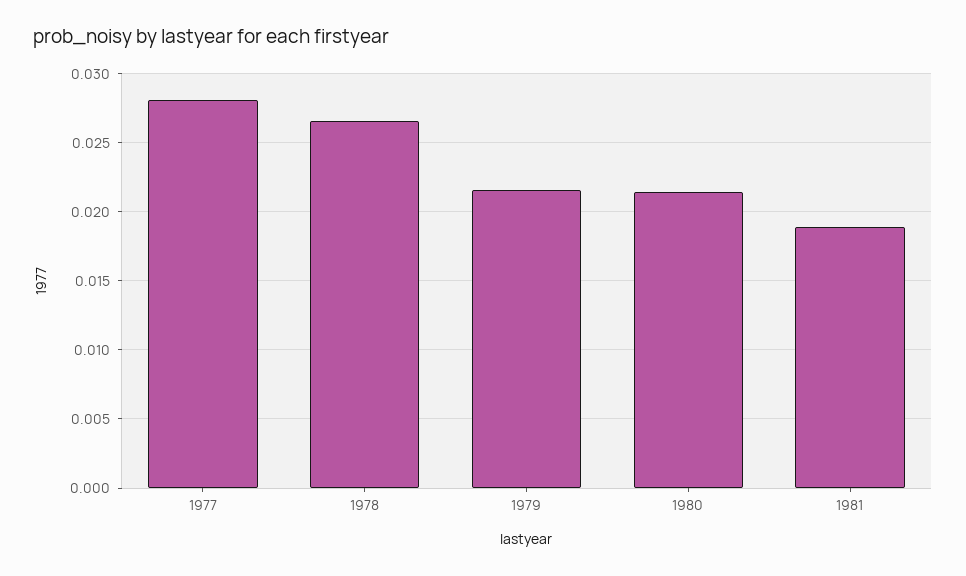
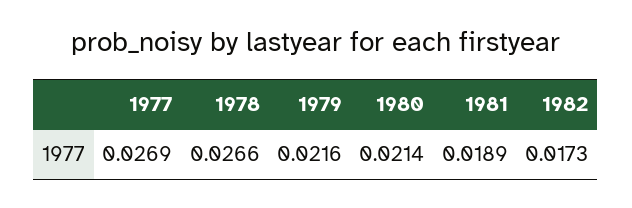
1977: 0.028 -> 0.0269
1982: none -> 0.0173

